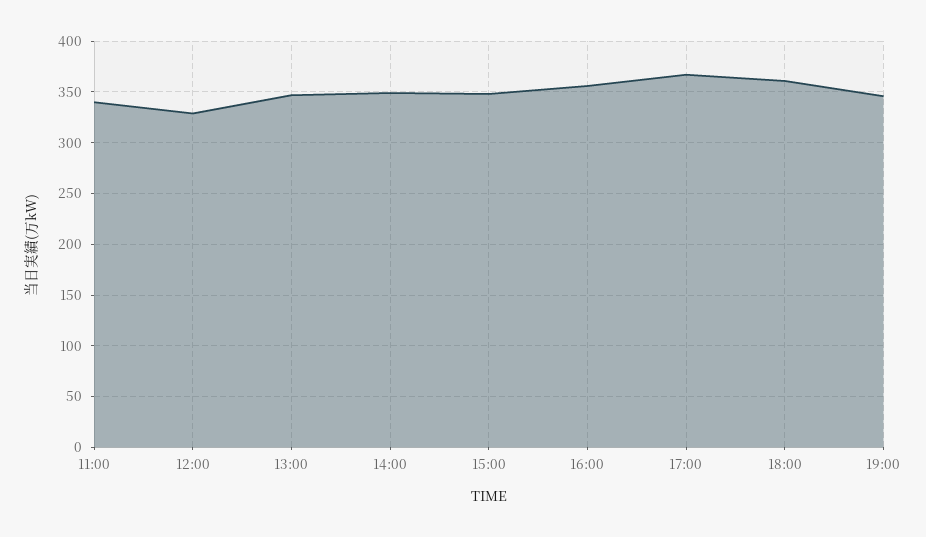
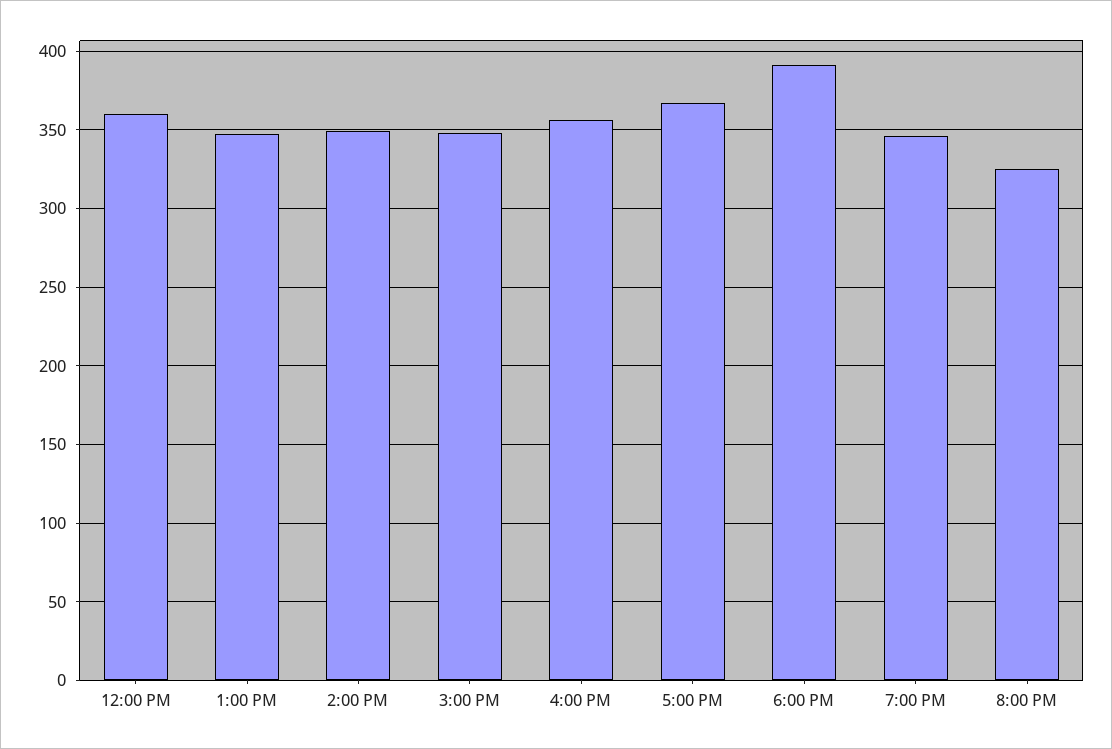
11:00: 340 -> none
12:00: 330 -> 360
18:00: 360 -> 390
8:00 PM: none -> 325

